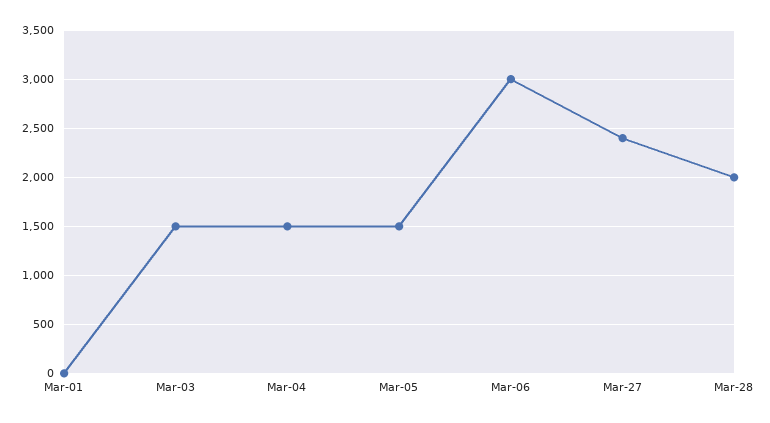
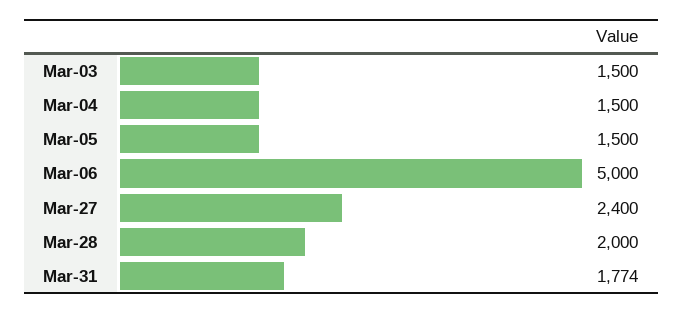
Mar-01: 0 -> none
Mar-06: 3000 -> 5000
Mar-31: none -> 1774

